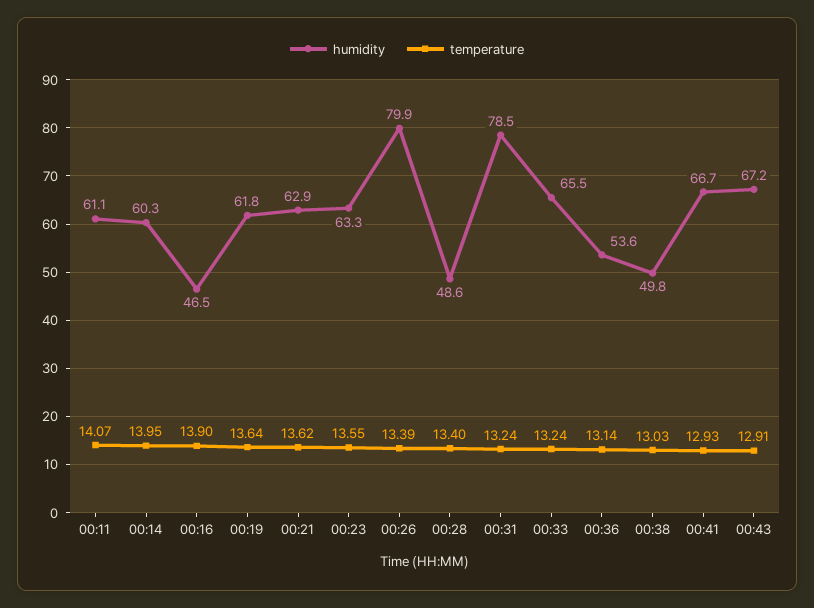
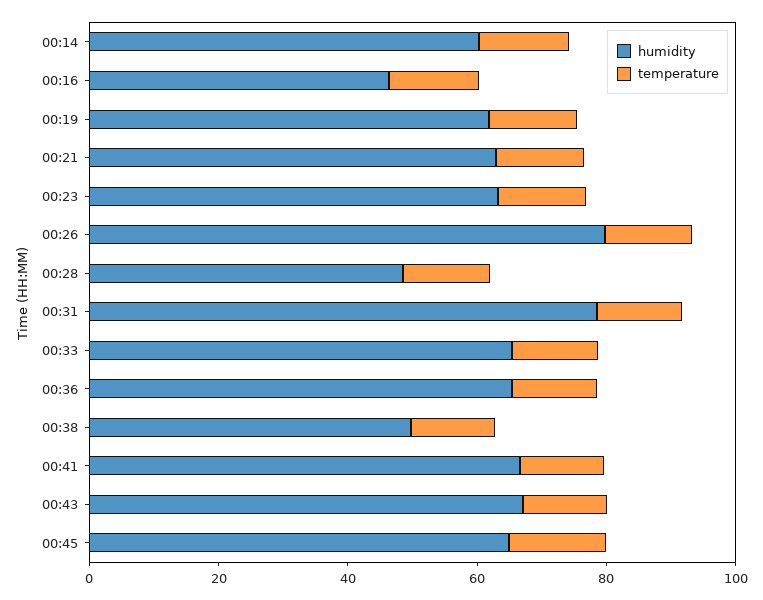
humidity, 00:11: 61.1 -> none
temperature, 00:11: 14.07 -> none
humidity, 00:36: 53.6 -> 65
humidity, 00:45: none -> 65
temperature, 00:45: none -> 15

